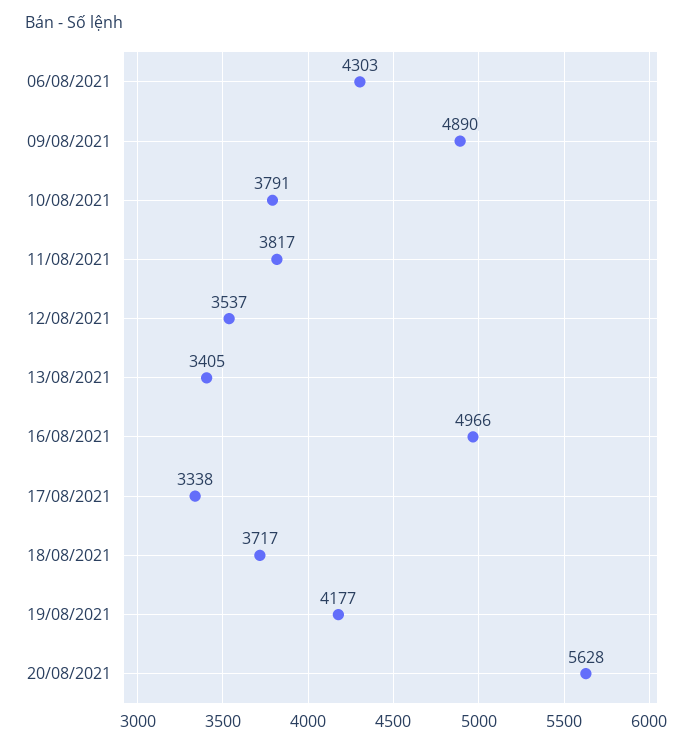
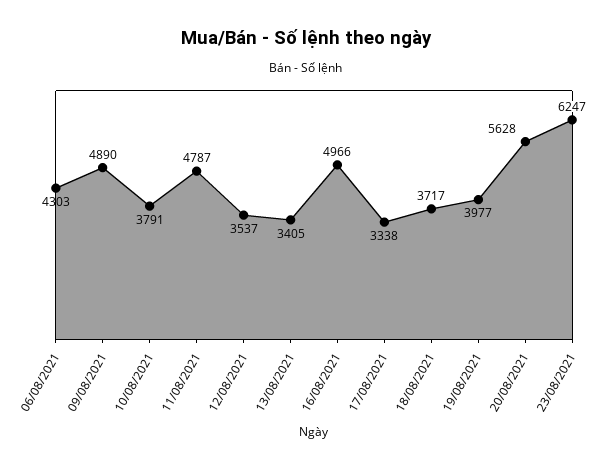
11/08/2021: 3817 -> 4787
19/08/2021: 4177 -> 3977
23/08/2021: none -> 6247

